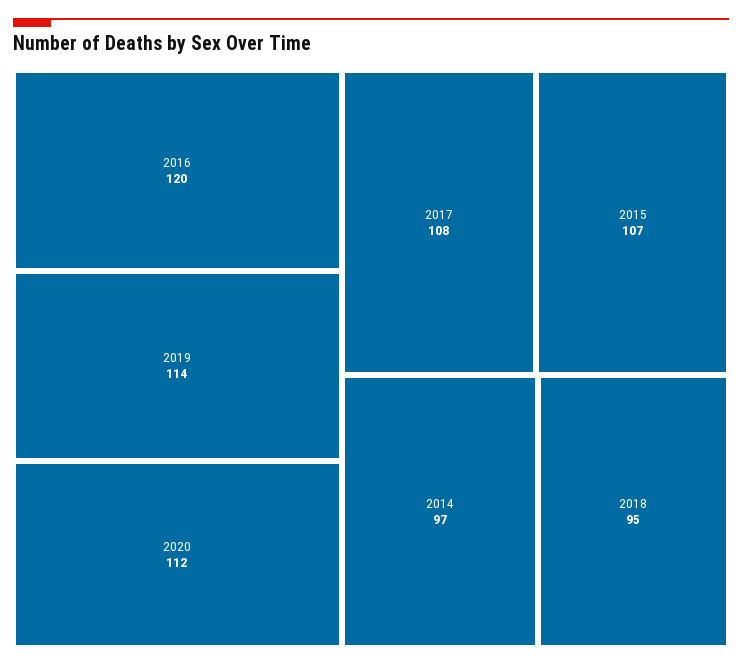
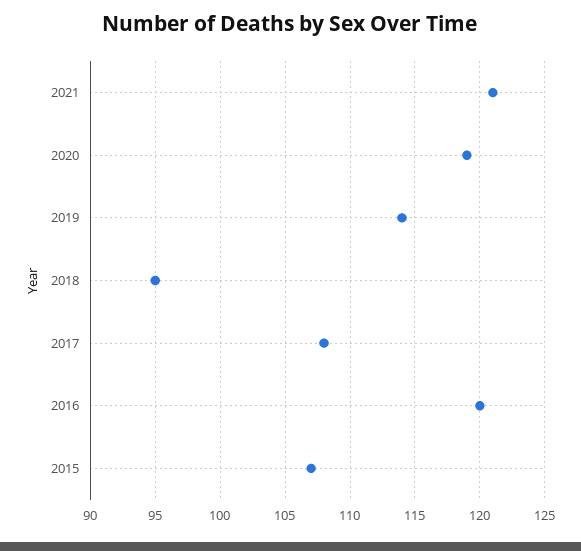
2020: 112 -> 119
2014: 97 -> none
2021: none -> 121

